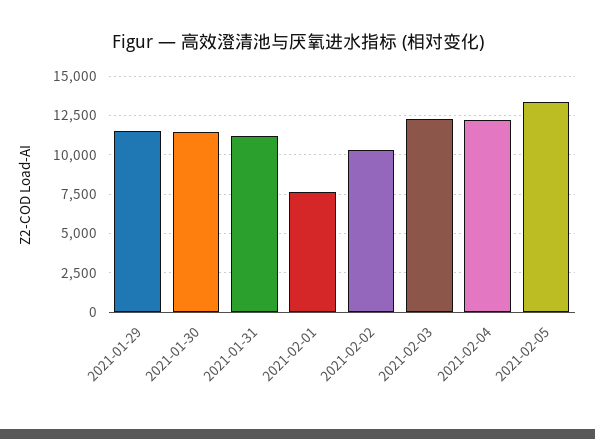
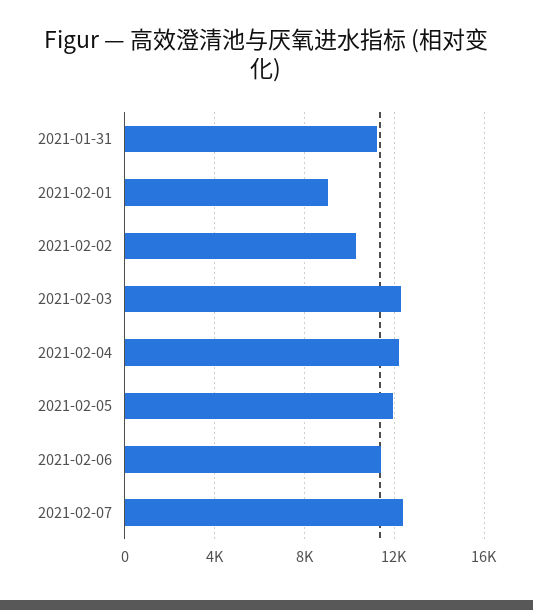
2021-01-29: 11500 -> none
2021-01-30: 11500 -> none
2021-02-01: 7500 -> 9000
2021-02-05: 13500 -> 12000
2021-02-06: none -> 11500
2021-02-07: none -> 12500

